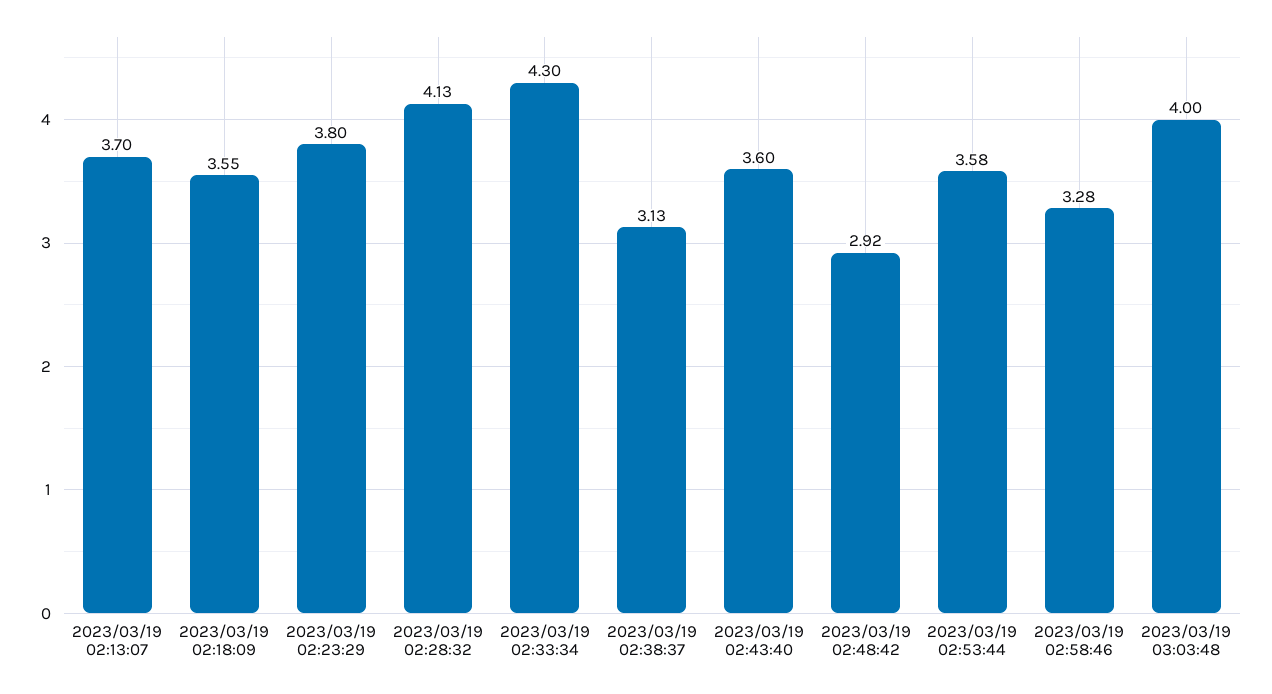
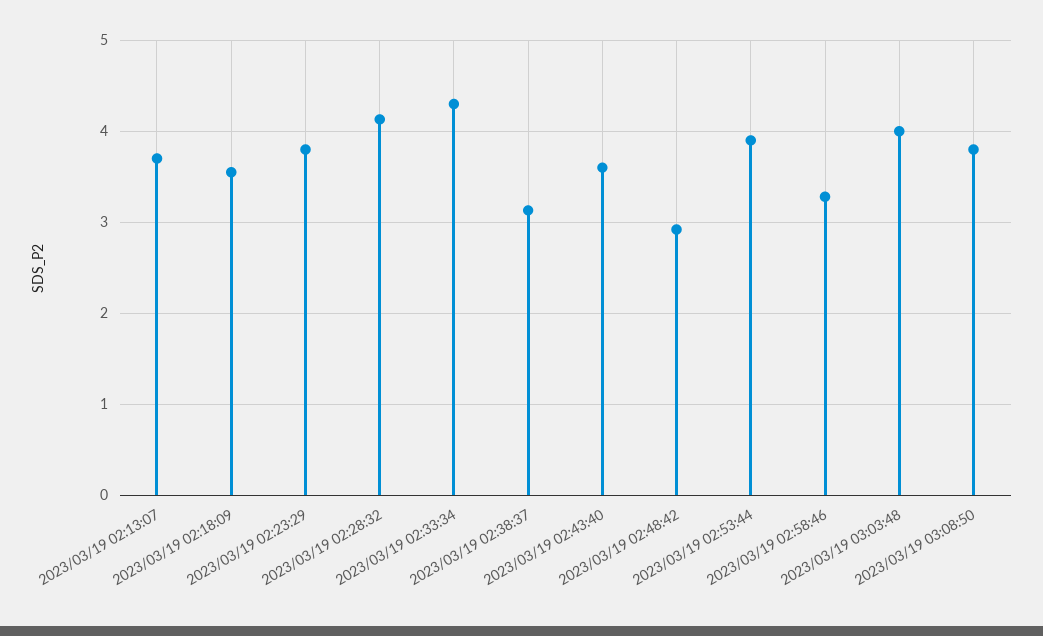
2023/03/19 02:53:44: 3.58 -> 3.9
2023/03/19 03:08:50: none -> 3.8

